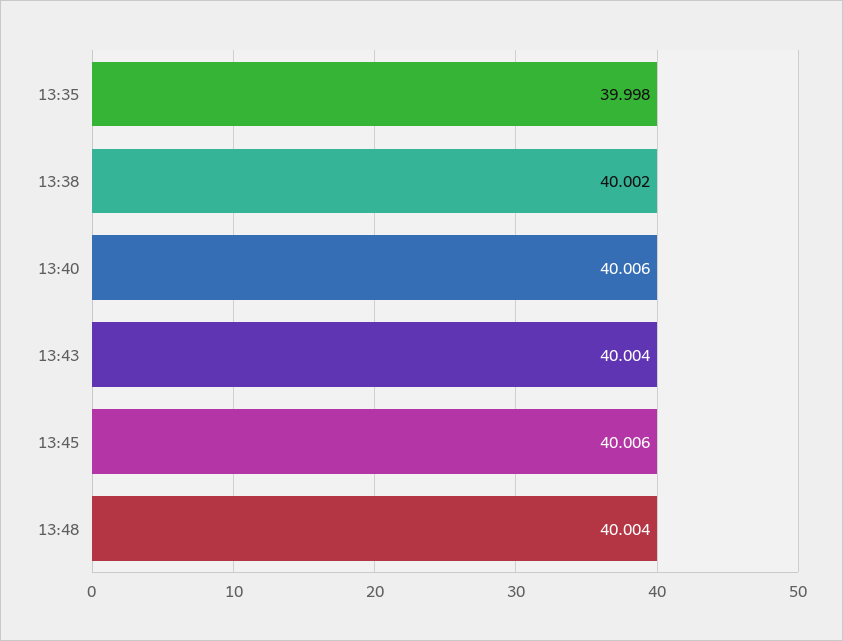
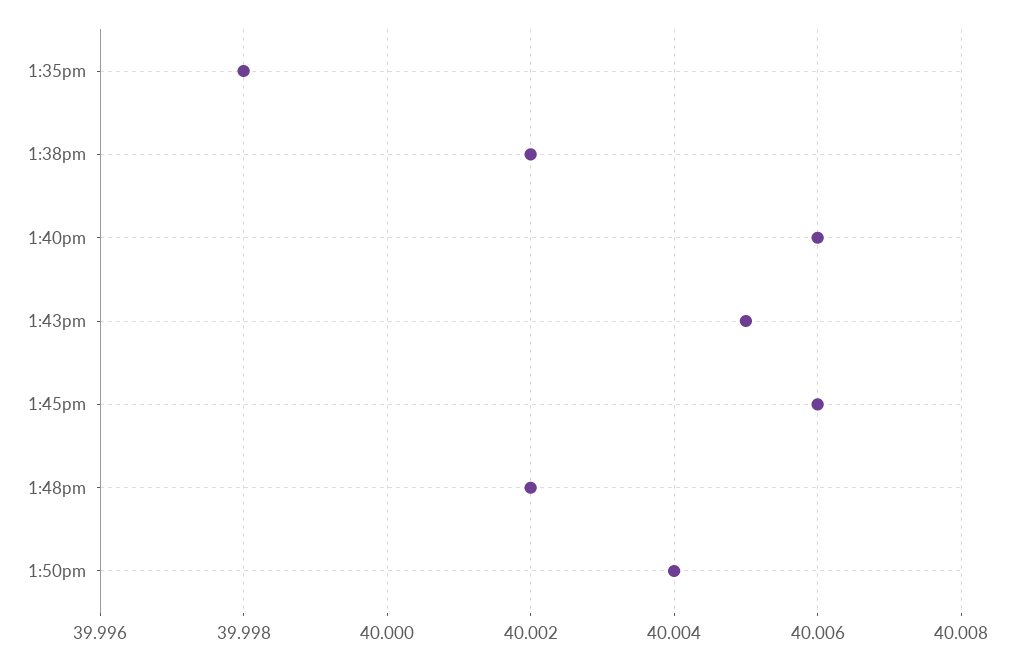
13:43: 40.004 -> 40.005
13:48: 40.004 -> 40.002
1:50pm: none -> 40.004

